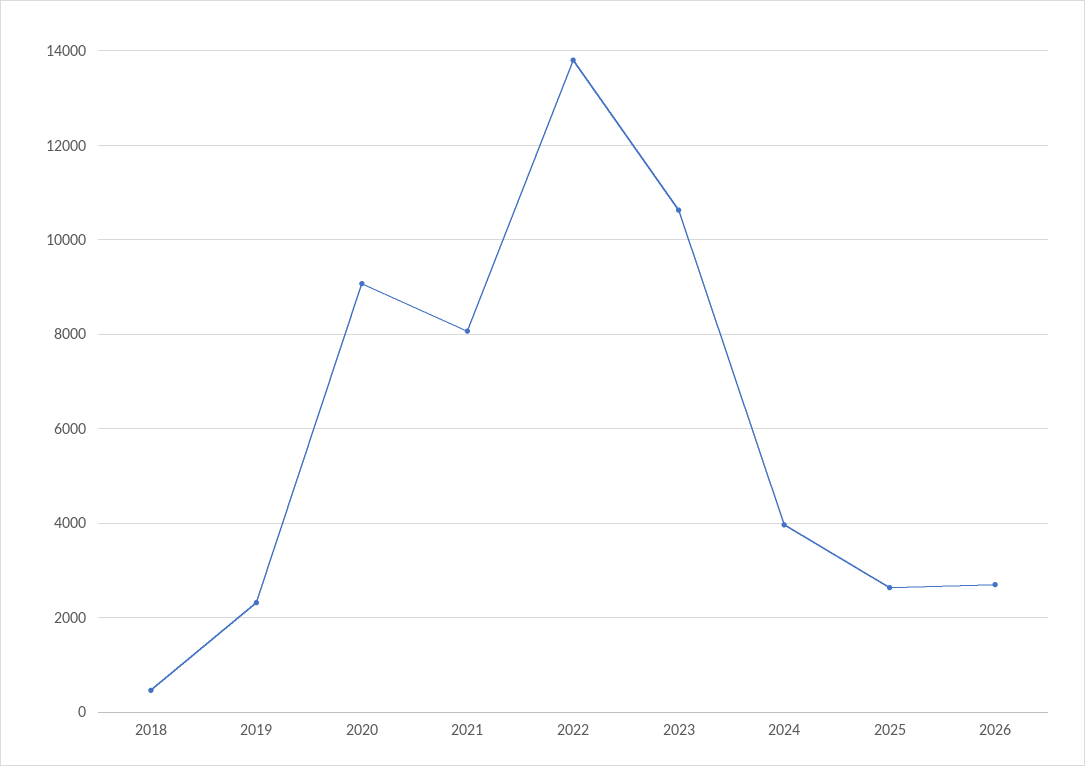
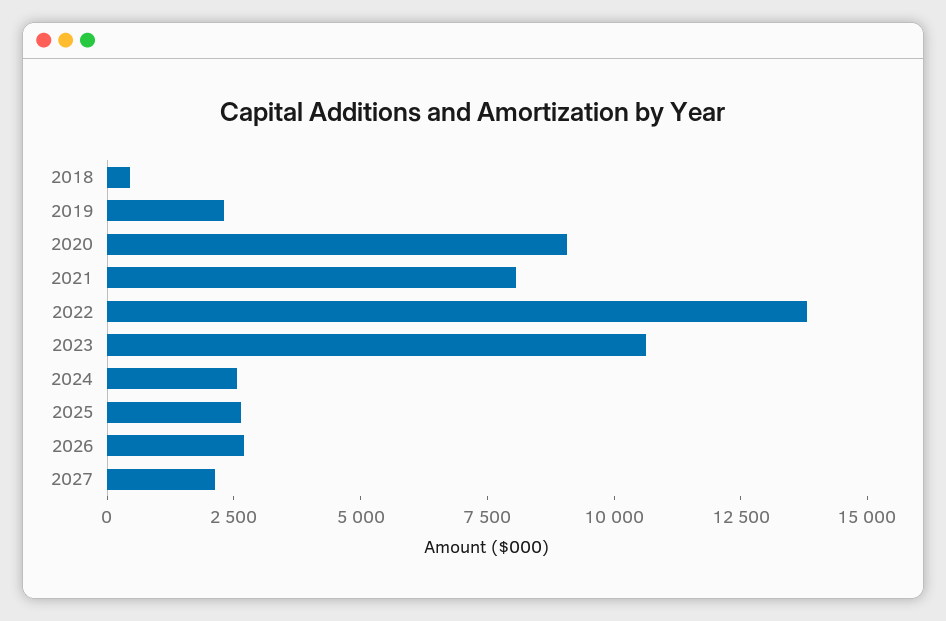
2024: 4000 -> 2500
2027: none -> 2000

